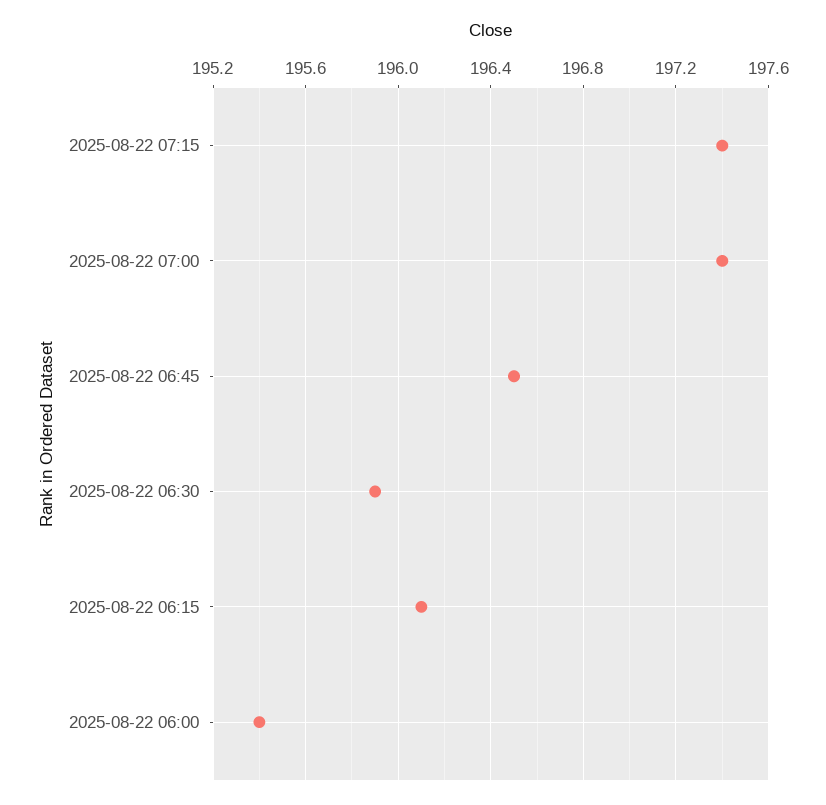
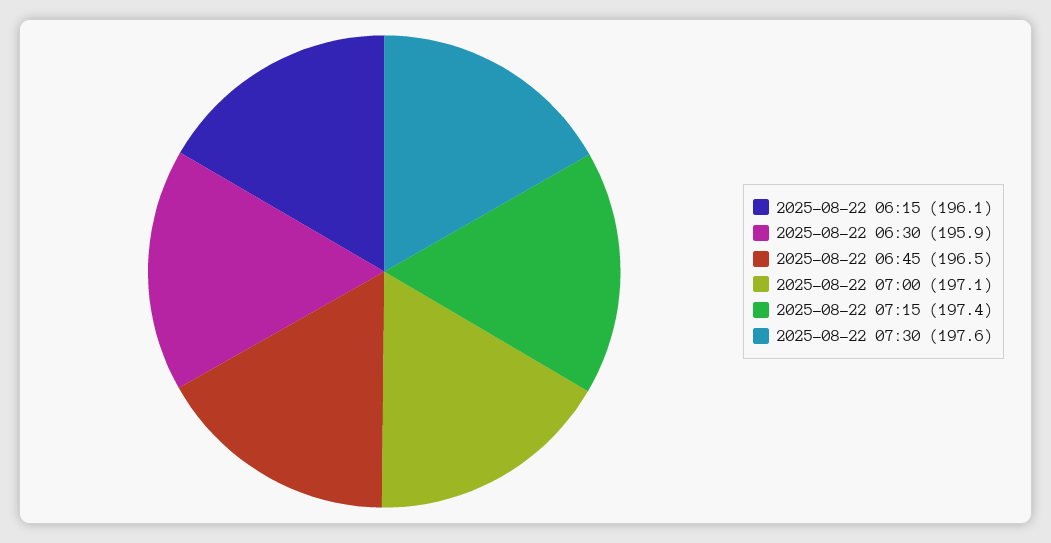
2025-08-22 07:00: 197.4 -> 197.1
2025-08-22 06:00: 195.4 -> none
2025-08-22 07:30: none -> 197.6

